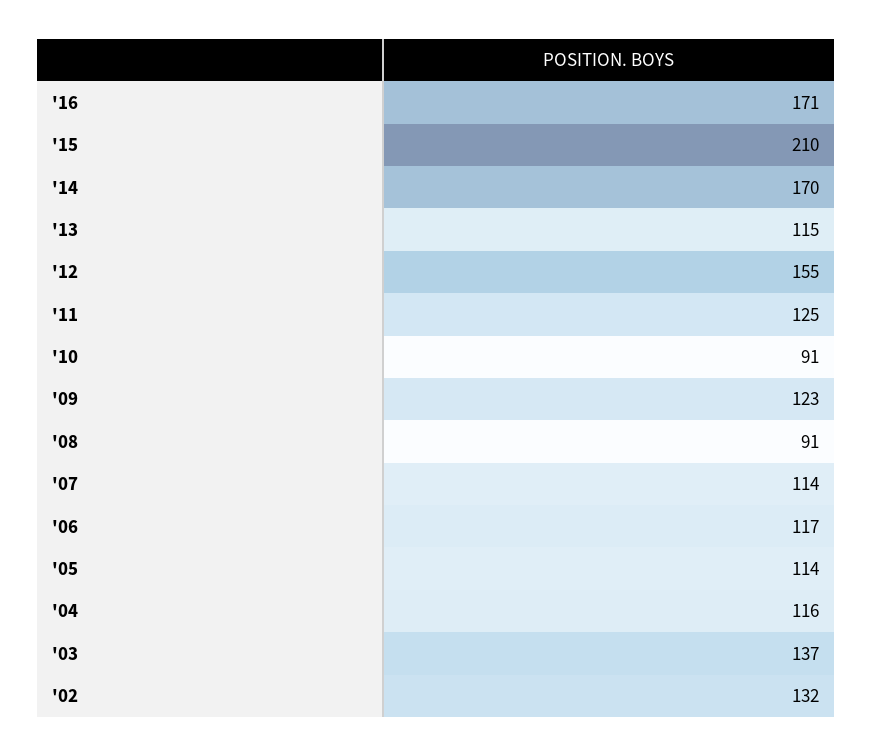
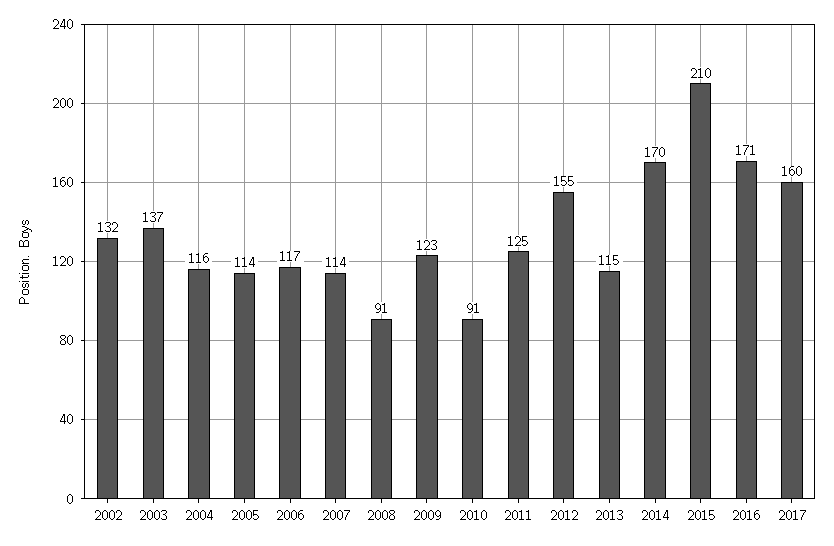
2017: none -> 160

